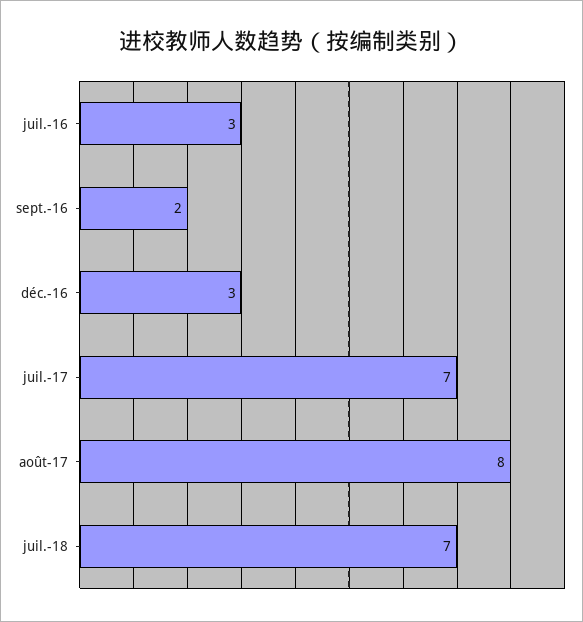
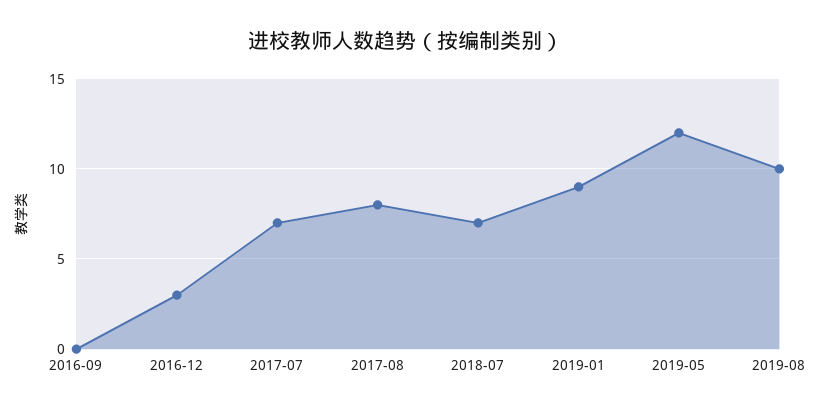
juil.-16: 3 -> none
sept.-16: 2 -> 0
2019-01: none -> 9
2019-05: none -> 12
2019-08: none -> 10

